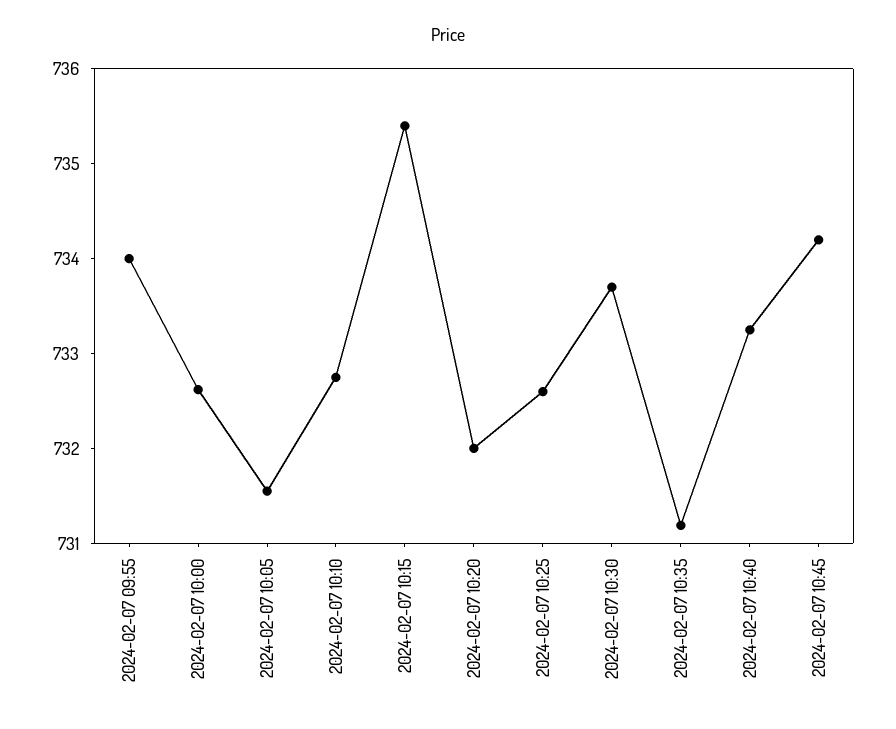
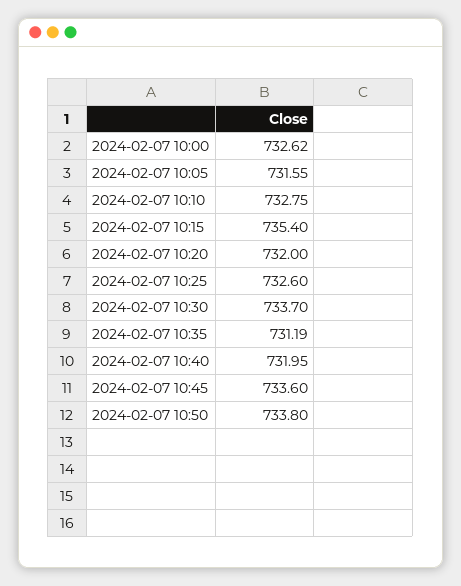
2024-02-07 09:55: 734 -> none
2024-02-07 10:40: 733.2 -> 731.95
2024-02-07 10:45: 734.2 -> 733.6
2024-02-07 10:50: none -> 733.8

